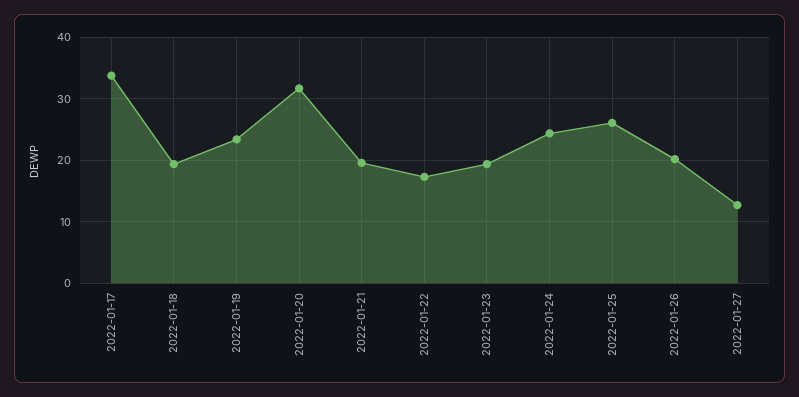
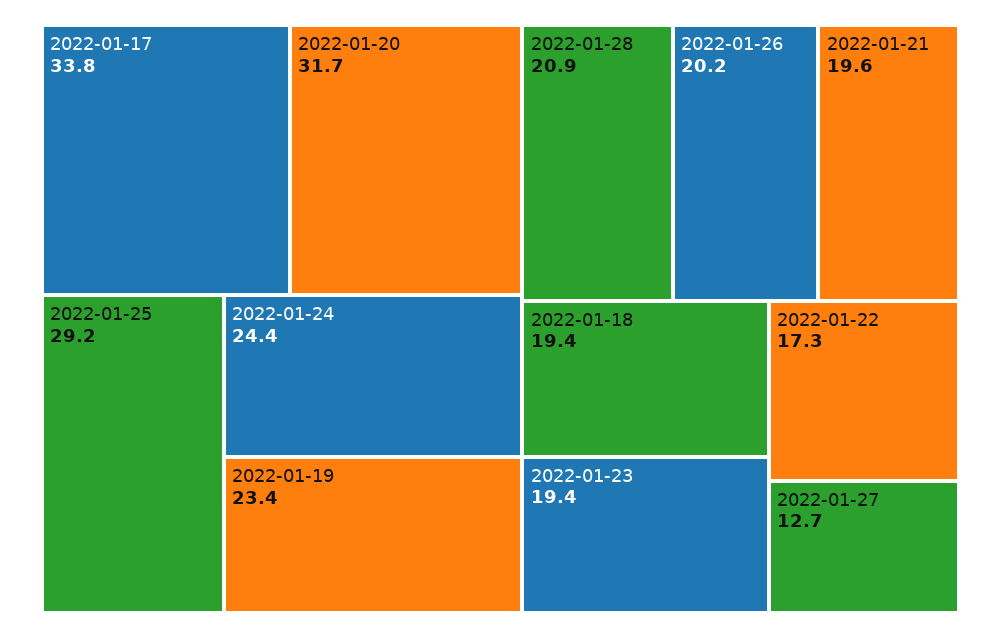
2022-01-25: 26 -> 29.2
2022-01-28: none -> 20.9

